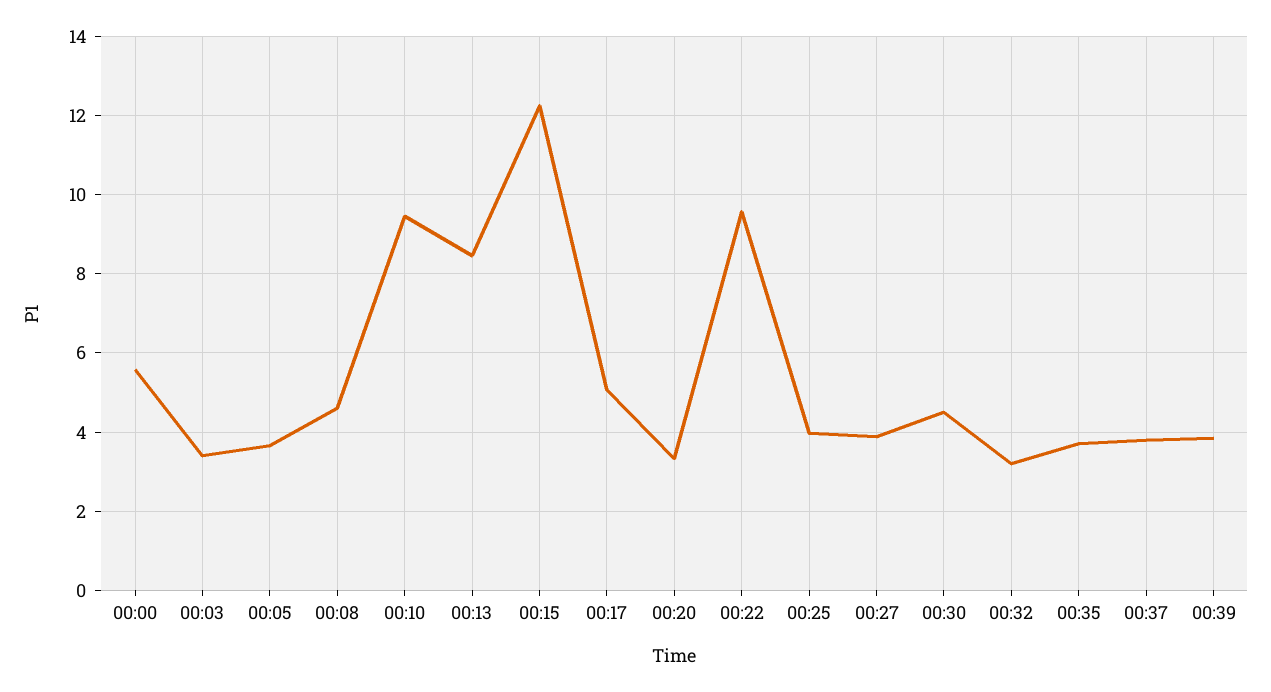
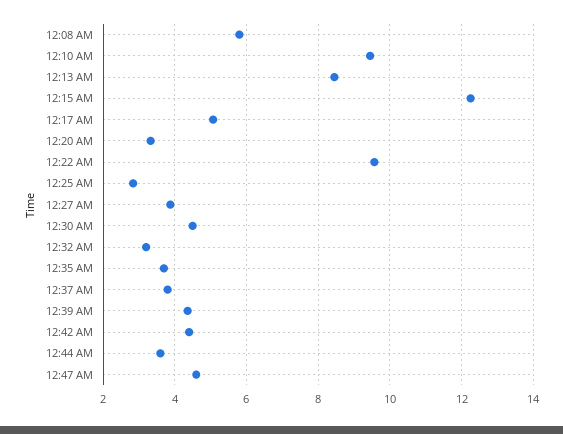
00:00: 5.6 -> none
00:03: 3.4 -> none
00:05: 3.6 -> none
00:08: 4.6 -> 5.8
00:25: 4 -> 2.8
00:39: 3.8 -> 4.4
12:42 AM: none -> 4.4
12:44 AM: none -> 3.6
12:47 AM: none -> 4.6

